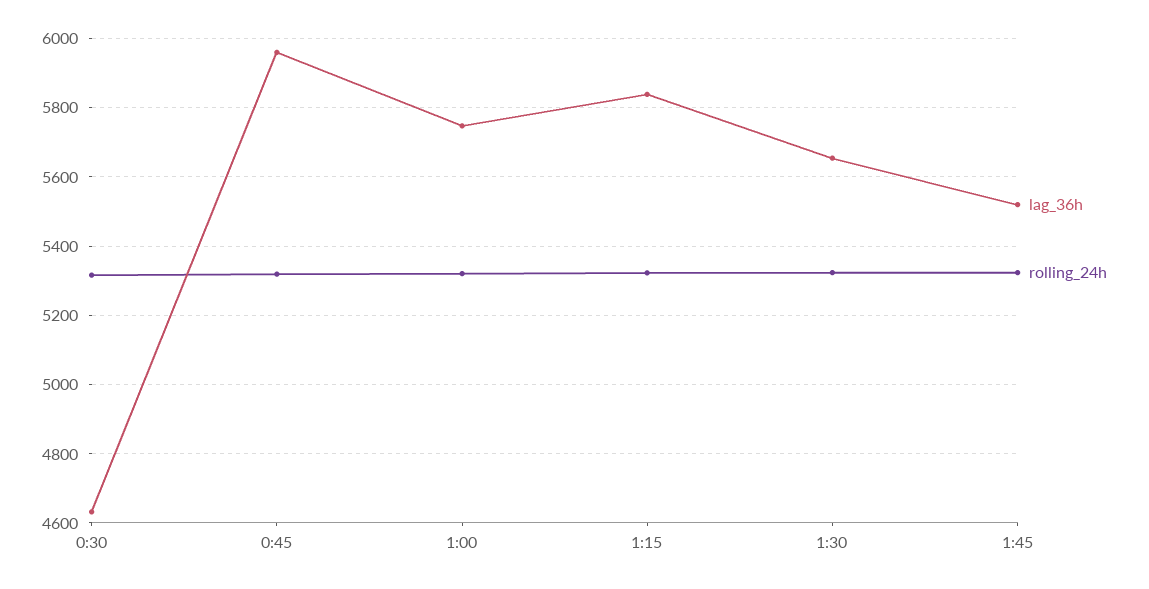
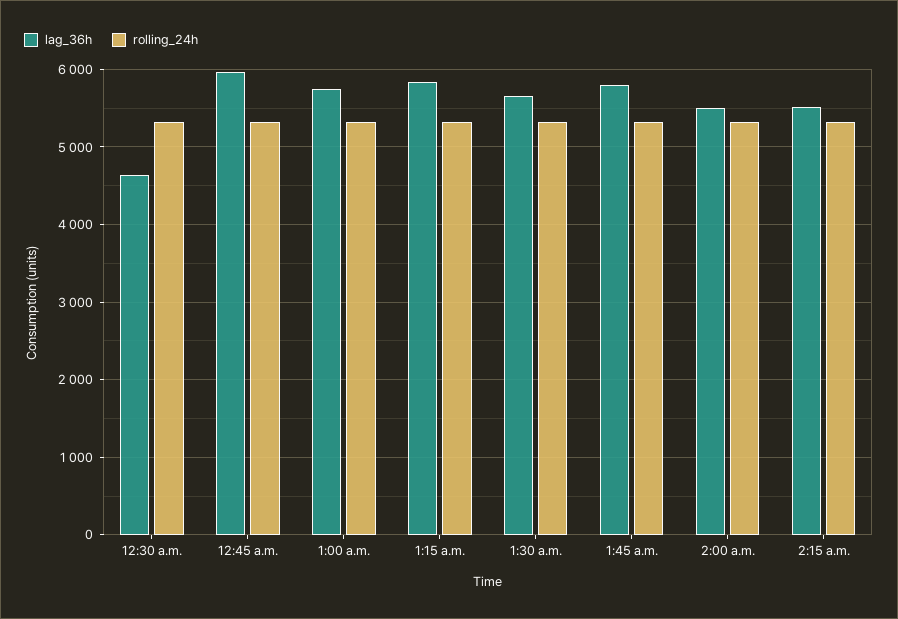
lag_36h, 1:45: 5520 -> 5800
lag_36h, 2:00 a.m.: none -> 5500
rolling_24h, 2:00 a.m.: none -> 5300
lag_36h, 2:15 a.m.: none -> 5500
rolling_24h, 2:15 a.m.: none -> 5300

